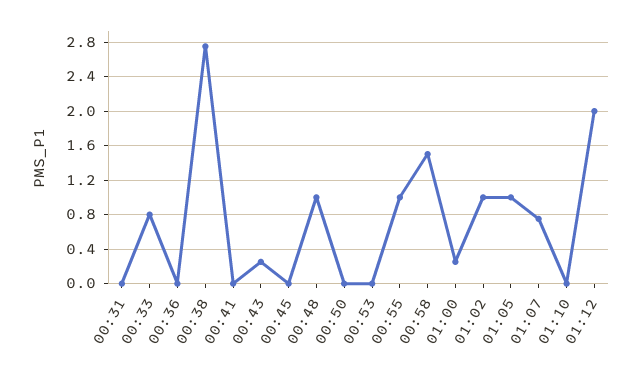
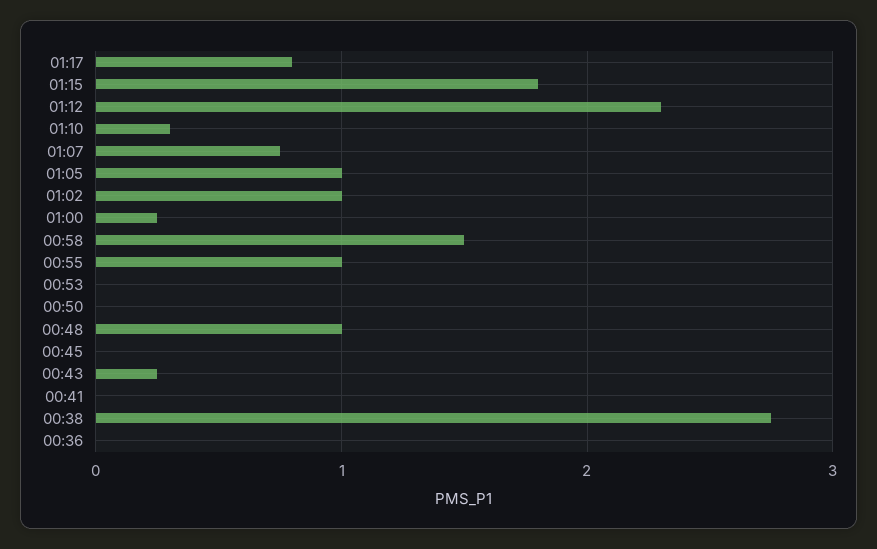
00:31: 0 -> none
00:33: 0.8 -> none
01:10: 0 -> 0.3
01:12: 2 -> 2.3
01:17: none -> 0.8
01:15: none -> 1.8

